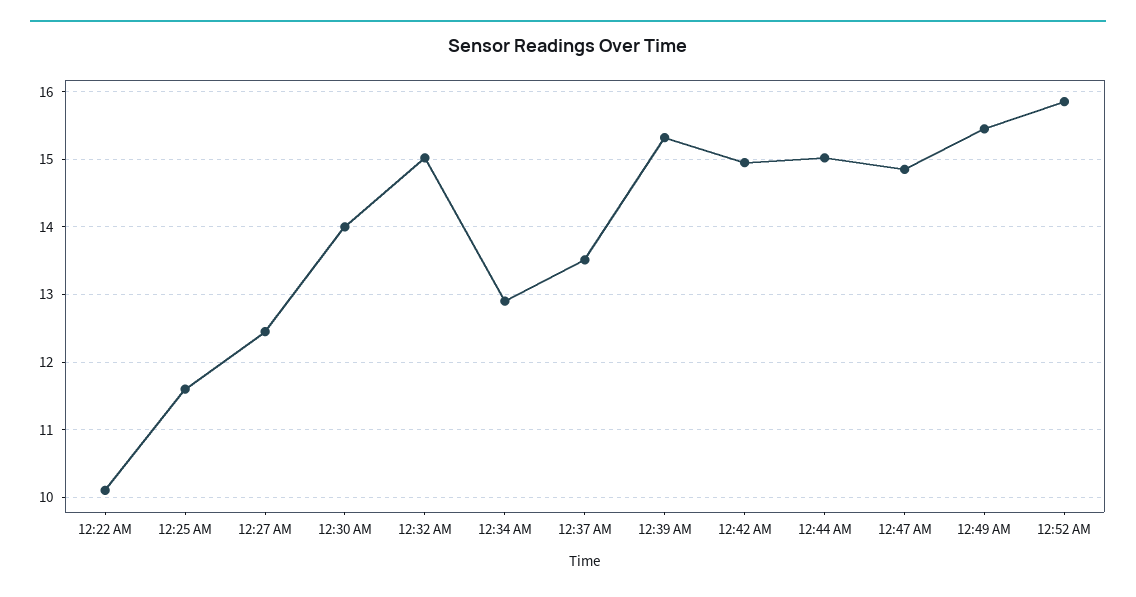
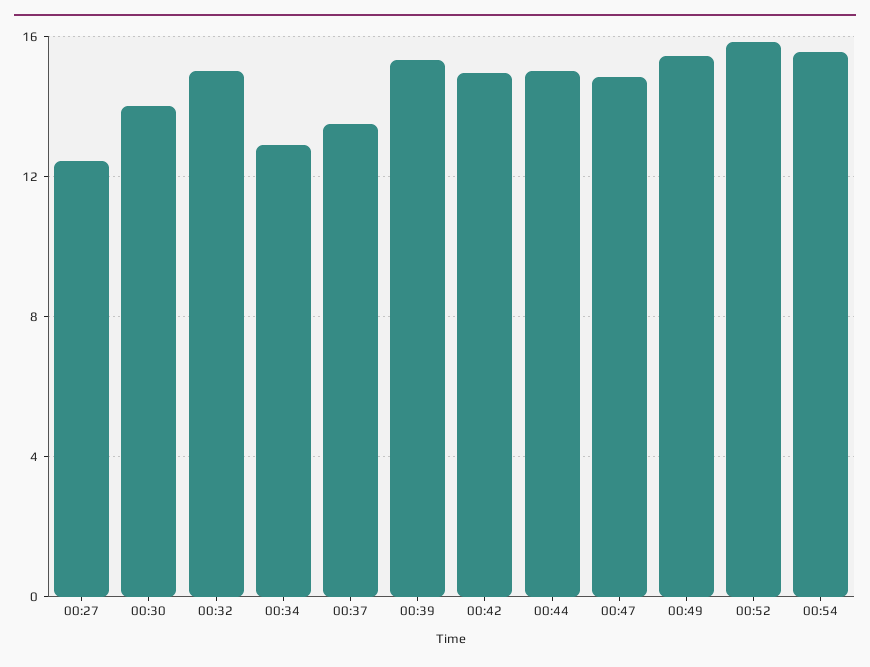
12:22 AM: 10.1 -> none
12:25 AM: 11.6 -> none
00:54: none -> 15.5

